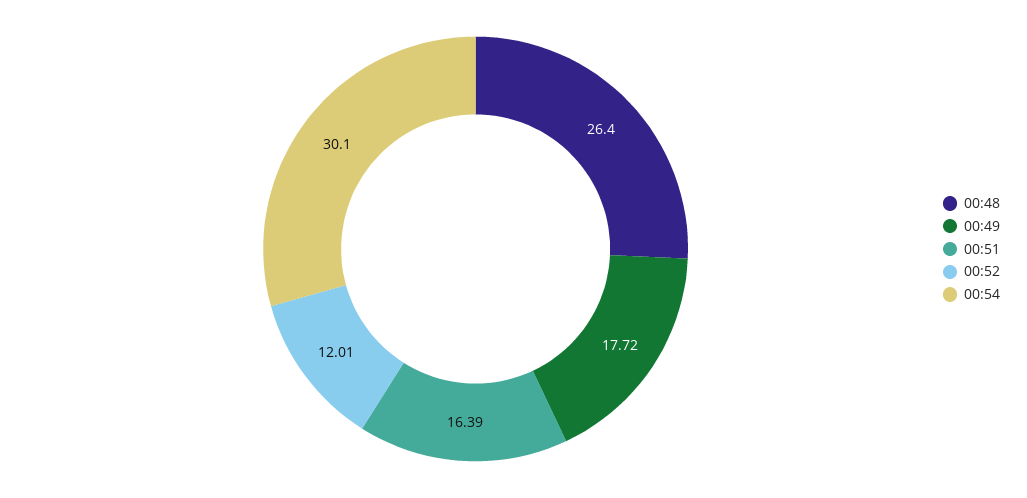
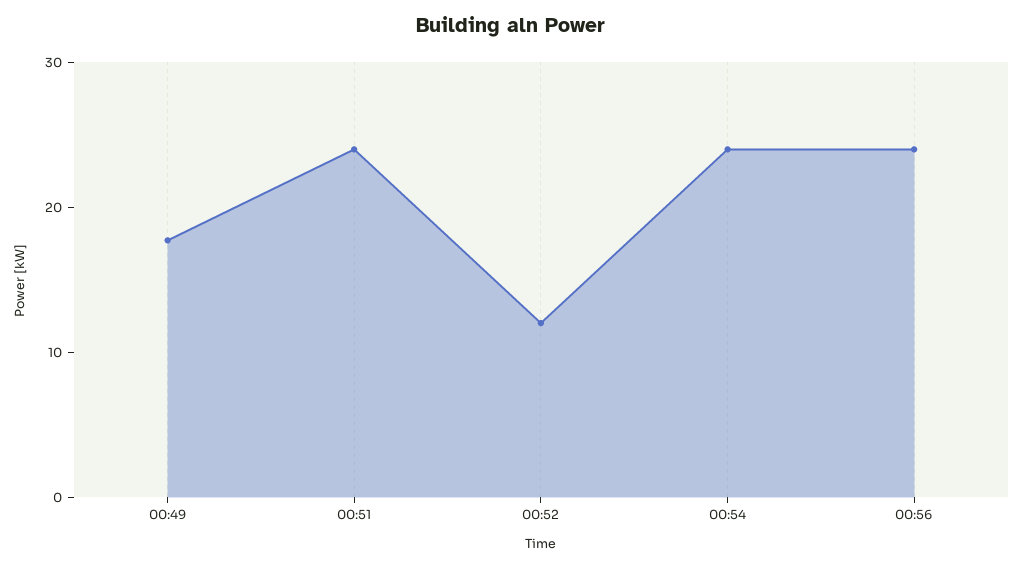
00:48: 26.4 -> none
00:51: 16.39 -> 24
00:54: 30.1 -> 24
00:56: none -> 24

